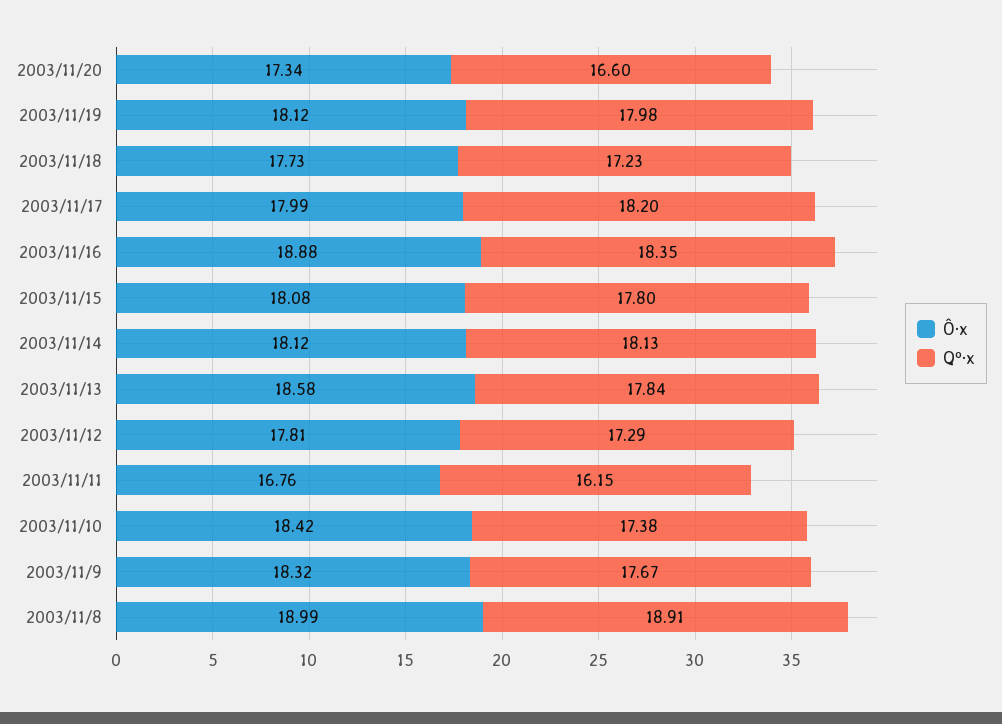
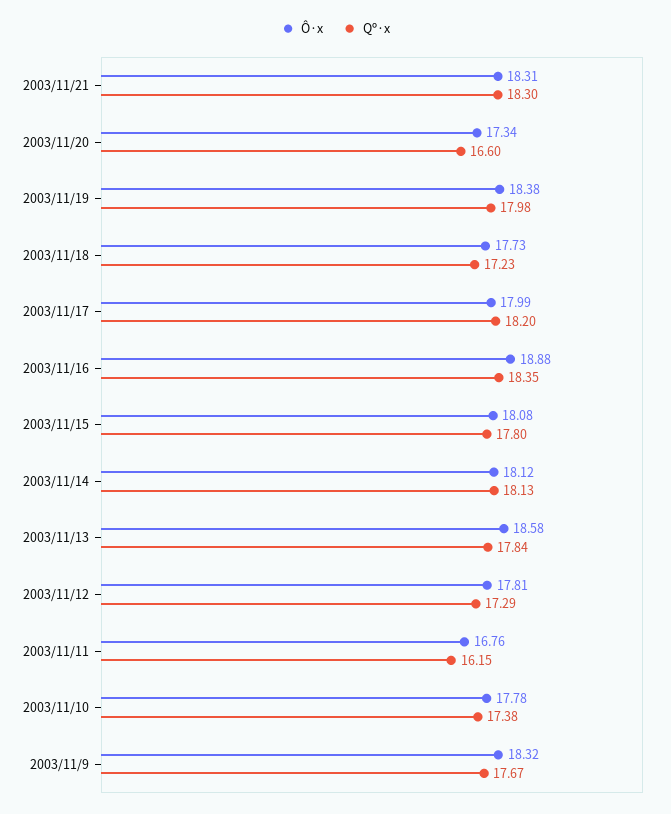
Ô·x, 2003/11/19: 18.12 -> 18.38
Ô·x, 2003/11/10: 18.42 -> 17.78
Ô·x, 2003/11/8: 18.99 -> none
Qº·x, 2003/11/8: 18.91 -> none
Ô·x, 2003/11/21: none -> 18.31
Qº·x, 2003/11/21: none -> 18.3

